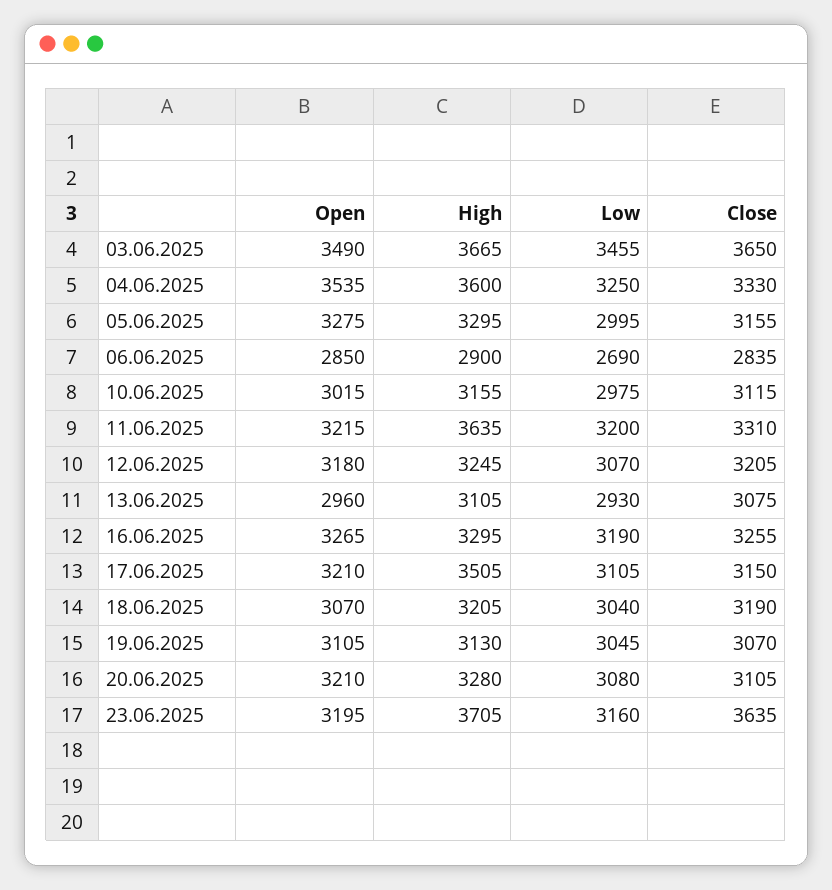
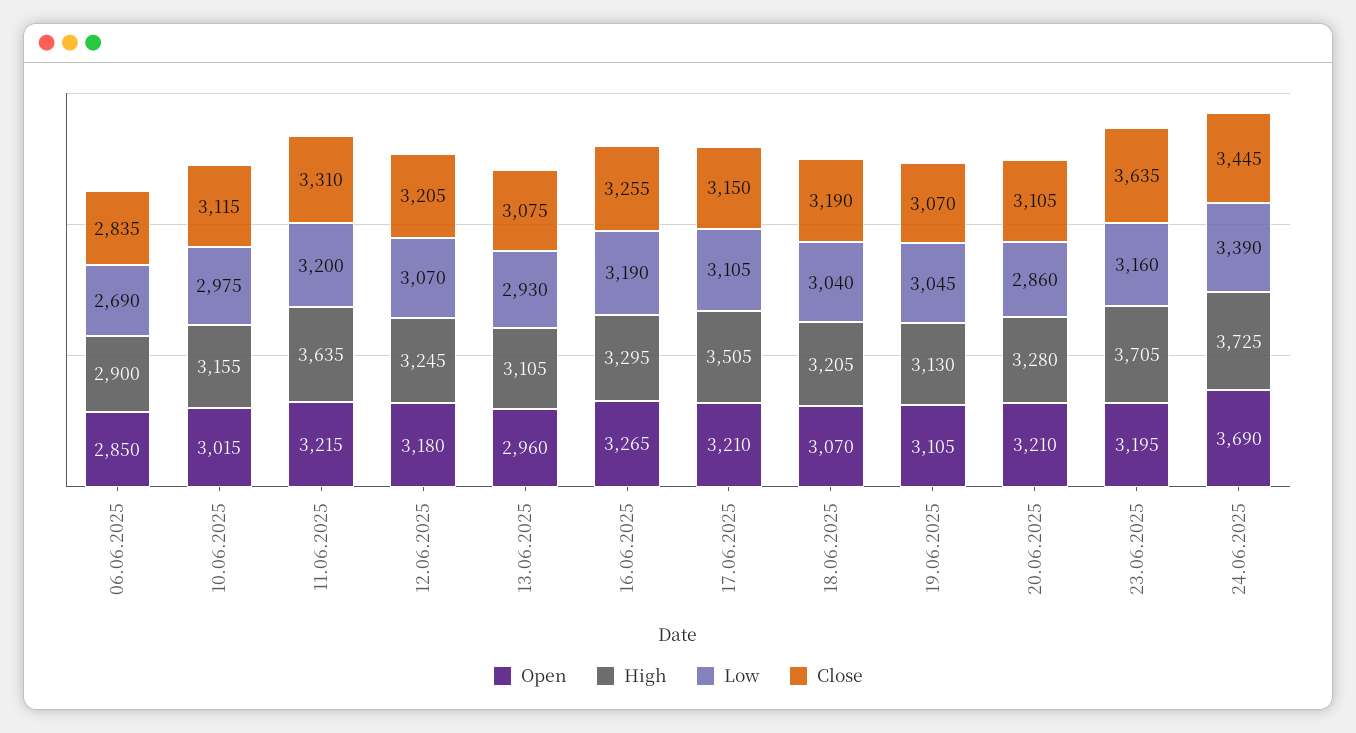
Open, 03.06.2025: 3490 -> none
High, 03.06.2025: 3665 -> none
Low, 03.06.2025: 3455 -> none
Close, 03.06.2025: 3650 -> none
Open, 04.06.2025: 3535 -> none
High, 04.06.2025: 3600 -> none
Low, 04.06.2025: 3250 -> none
Close, 04.06.2025: 3330 -> none
Open, 05.06.2025: 3275 -> none
High, 05.06.2025: 3295 -> none
Low, 05.06.2025: 2995 -> none
Close, 05.06.2025: 3155 -> none
Low, 20.06.2025: 3080 -> 2860
Open, 24.06.2025: none -> 3690
High, 24.06.2025: none -> 3725
Low, 24.06.2025: none -> 3390
Close, 24.06.2025: none -> 3445

